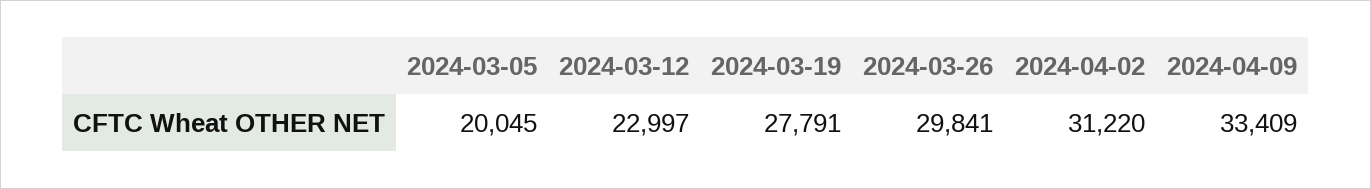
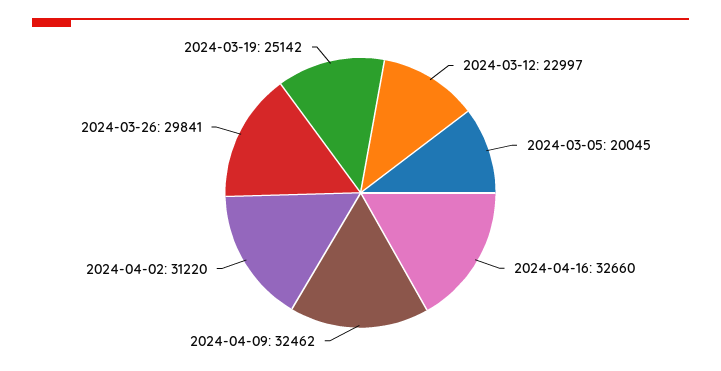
2024-03-19: 27791 -> 25142
2024-04-09: 33409 -> 32462
2024-04-16: none -> 32660

